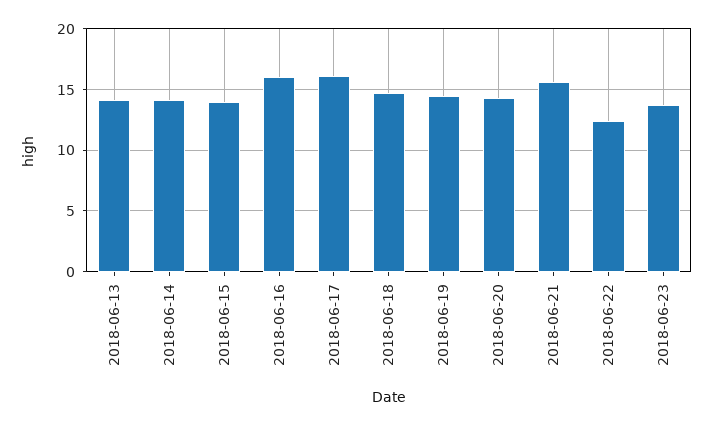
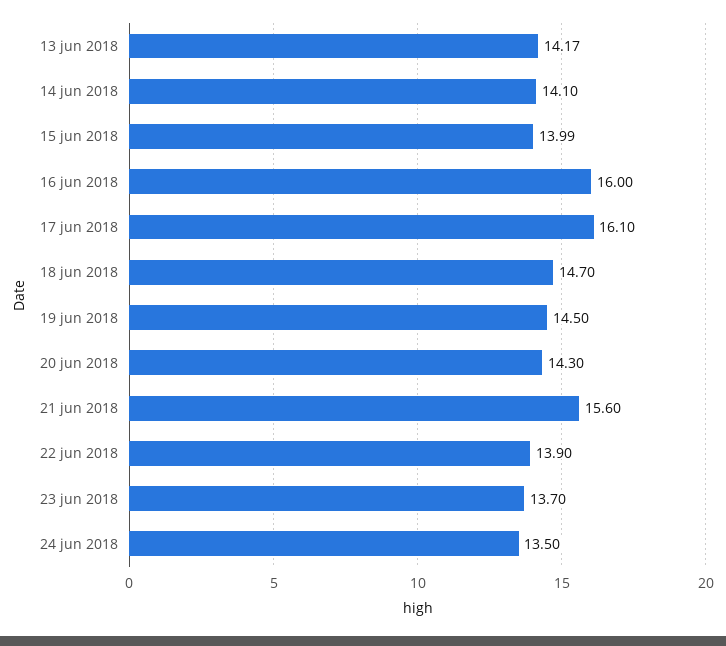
2018-06-22: 12.5 -> 13.9
24 jun 2018: none -> 13.5

